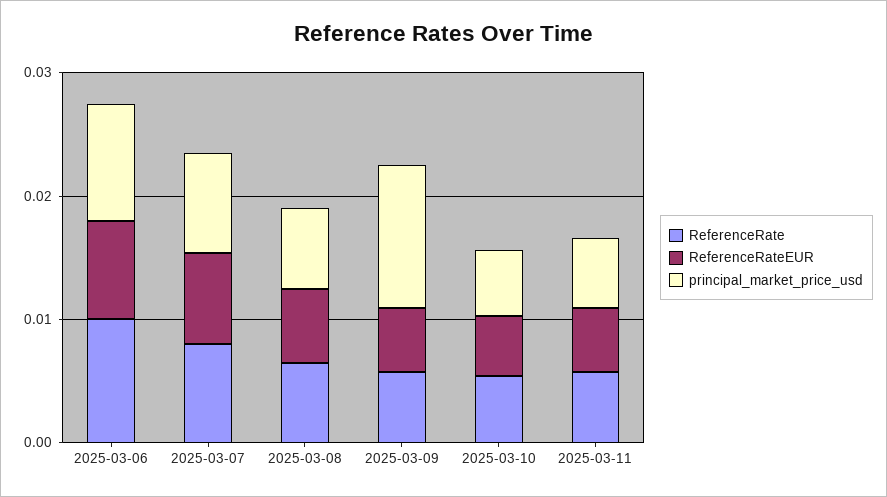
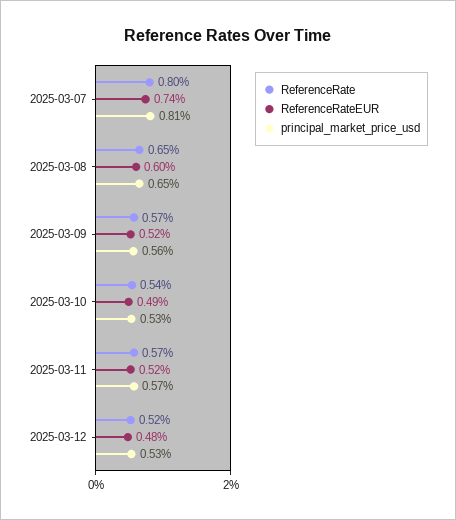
ReferenceRate, 2025-03-06: 0.01 -> none
ReferenceRateEUR, 2025-03-06: 0.008 -> none
principal_market_price_usd, 2025-03-06: 0.01 -> none
principal_market_price_usd, 2025-03-09: 0.012 -> 0.0056
ReferenceRate, 2025-03-12: none -> 0.0052
ReferenceRateEUR, 2025-03-12: none -> 0.0048
principal_market_price_usd, 2025-03-12: none -> 0.0053

